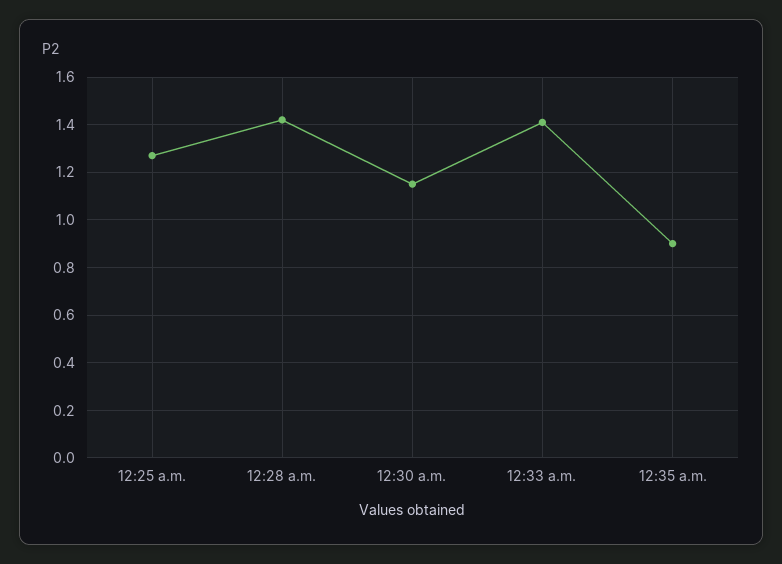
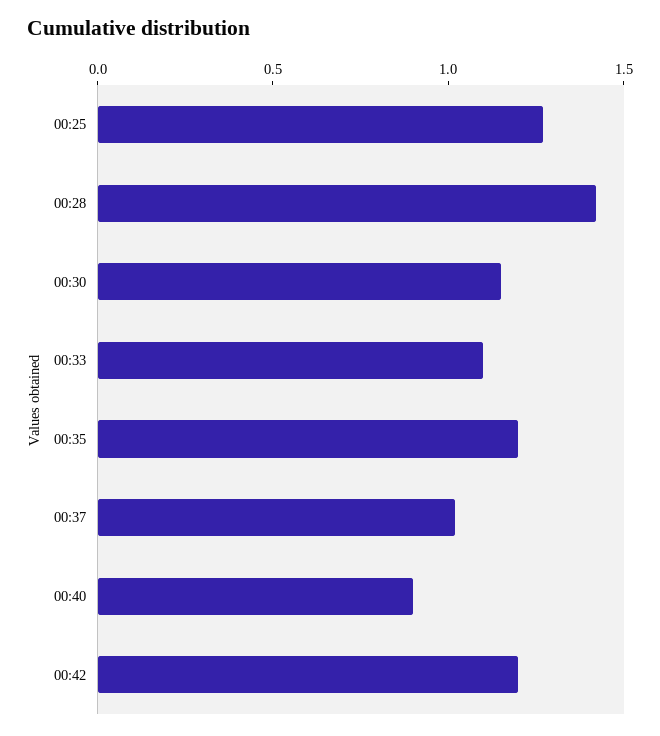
12:33 a.m.: 1.4 -> 1.1
12:35 a.m.: 0.9 -> 1.2
00:37: none -> 1
00:40: none -> 0.9
00:42: none -> 1.2

